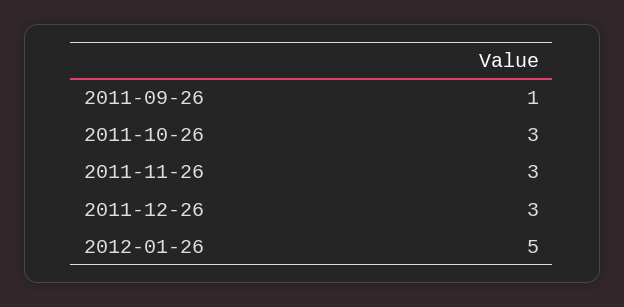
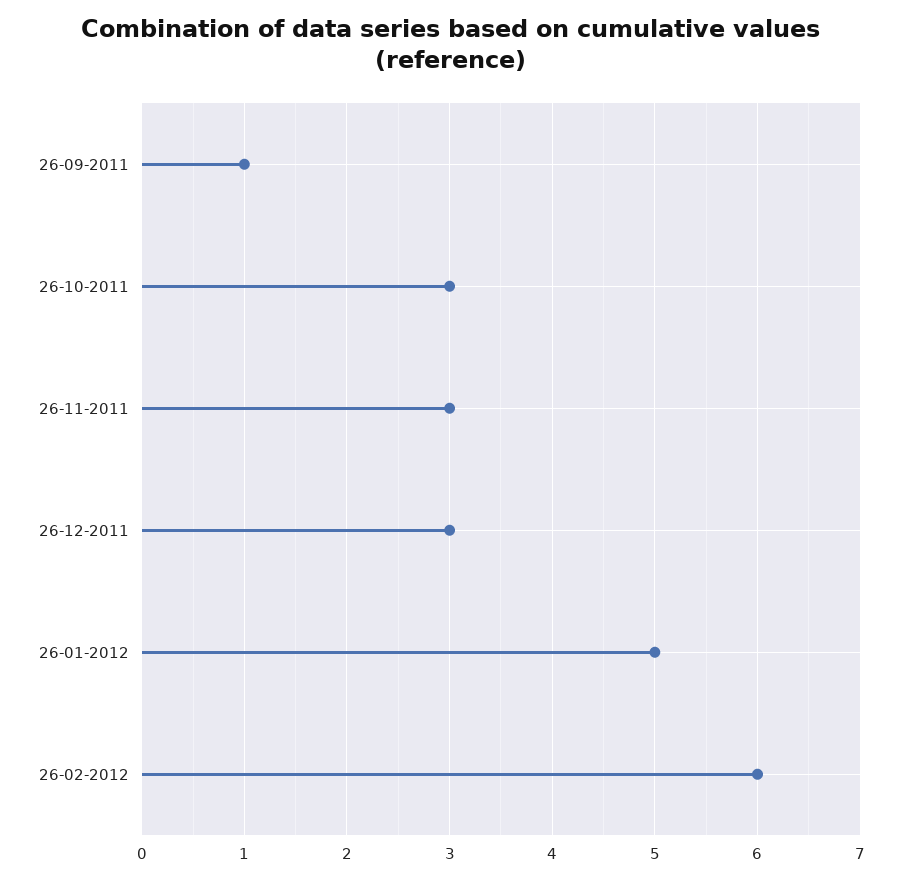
26-02-2012: none -> 6

